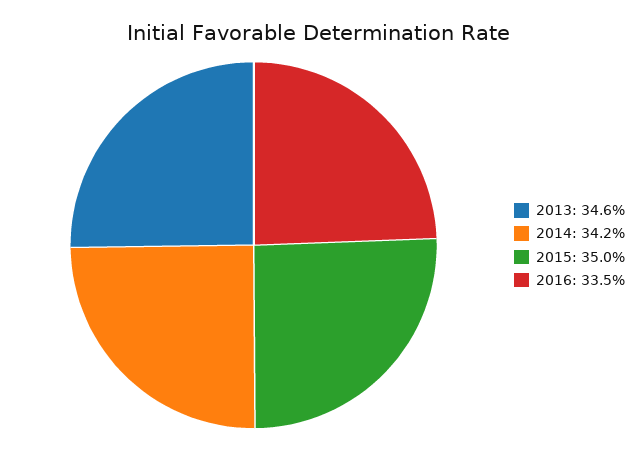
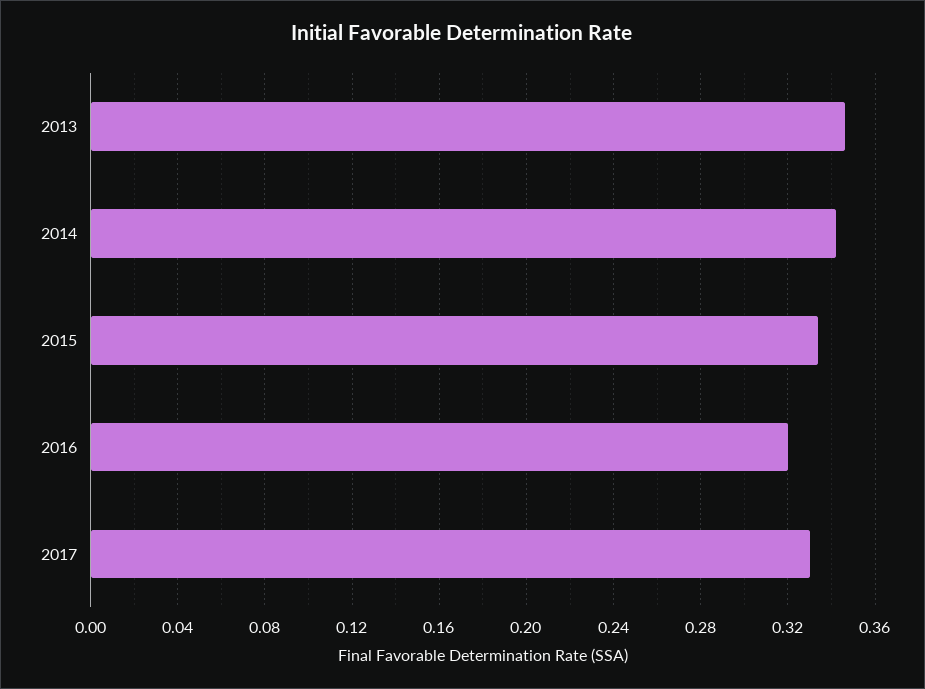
2015: 0.35 -> 0.335
2016: 0.335 -> 0.32
2017: none -> 0.33

